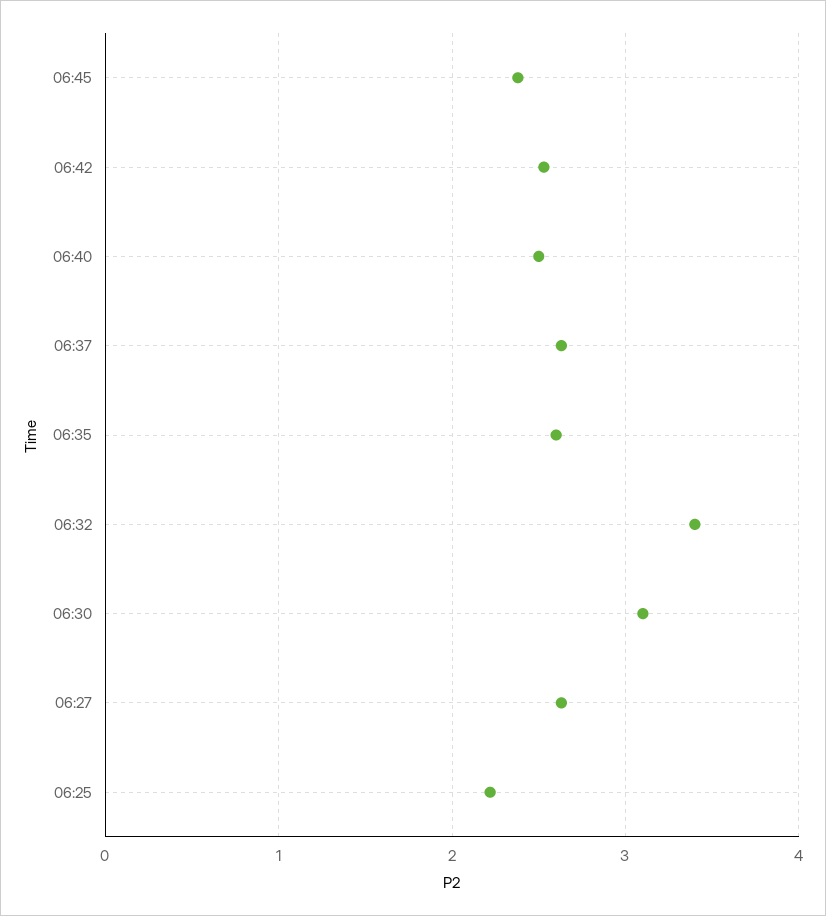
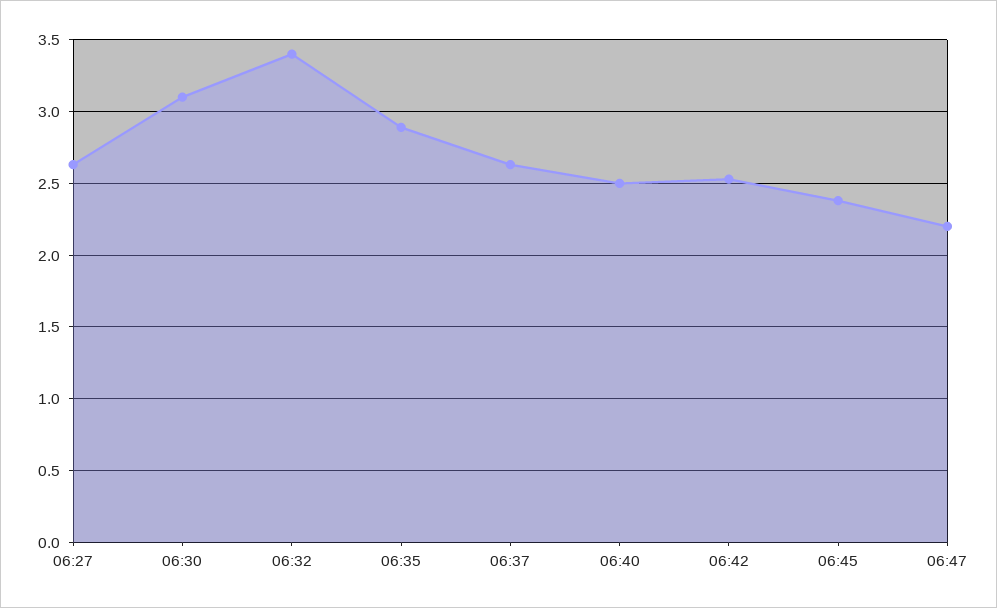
06:35: 2.6 -> 2.9
06:25: 2.2 -> none
06:47: none -> 2.2

